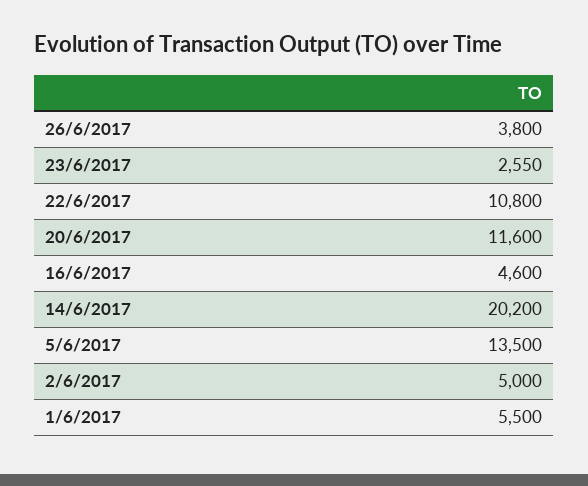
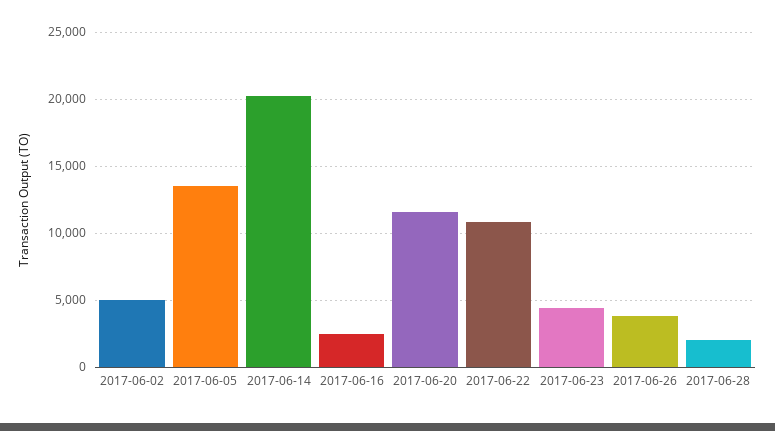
23/6/2017: 2550 -> 4500
16/6/2017: 4600 -> 2500
1/6/2017: 5500 -> none
2017-06-28: none -> 2000

